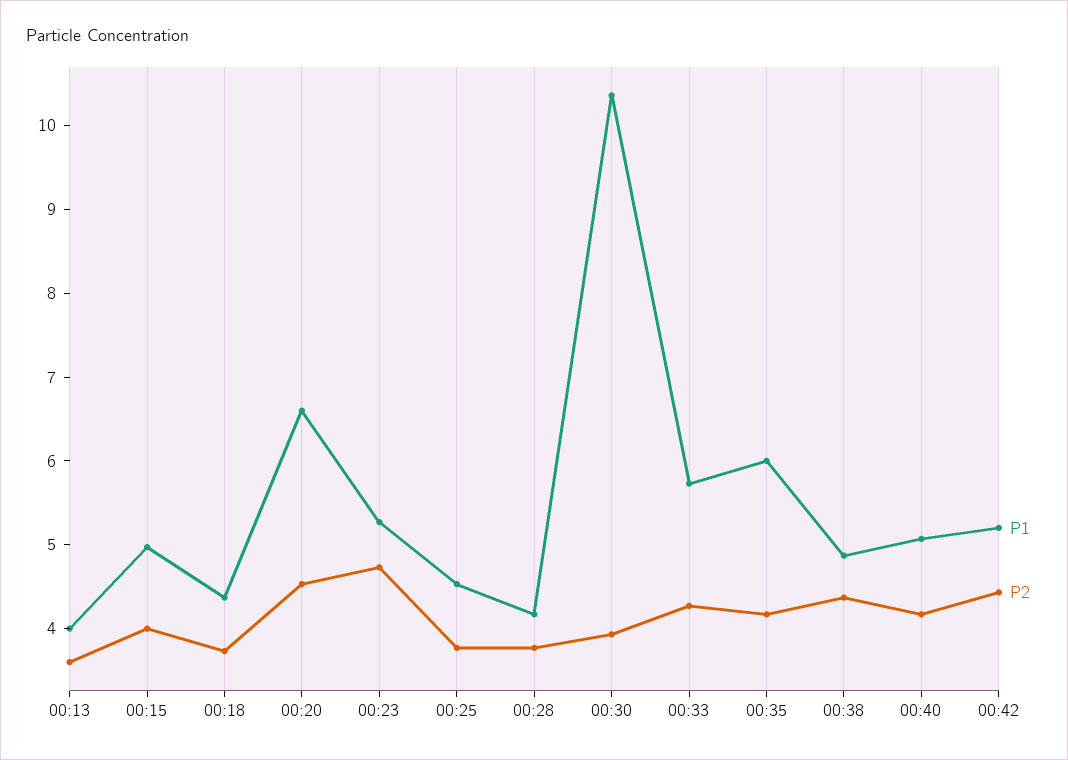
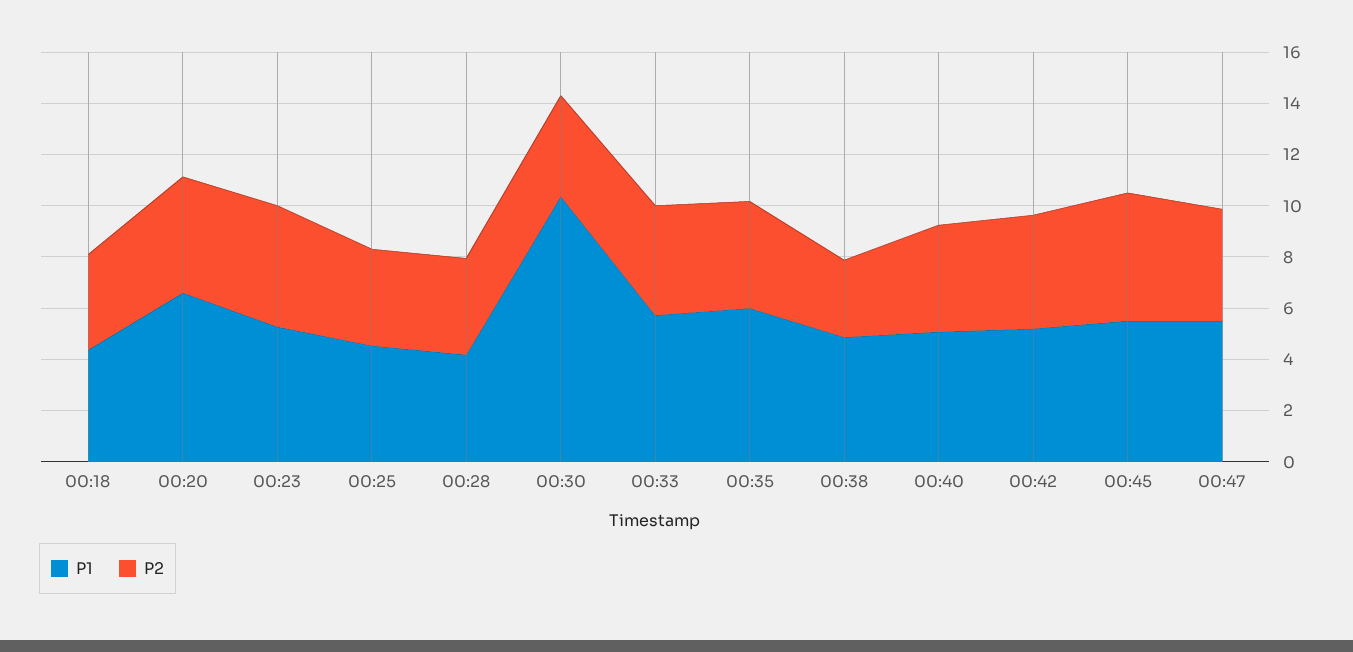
P1, 00:13: 4 -> none
P2, 00:13: 3.6 -> none
P1, 00:15: 5 -> none
P2, 00:15: 4 -> none
P2, 00:38: 4.4 -> 3
P1, 00:45: none -> 5.5
P2, 00:45: none -> 5
P1, 00:47: none -> 5.5
P2, 00:47: none -> 4.5

